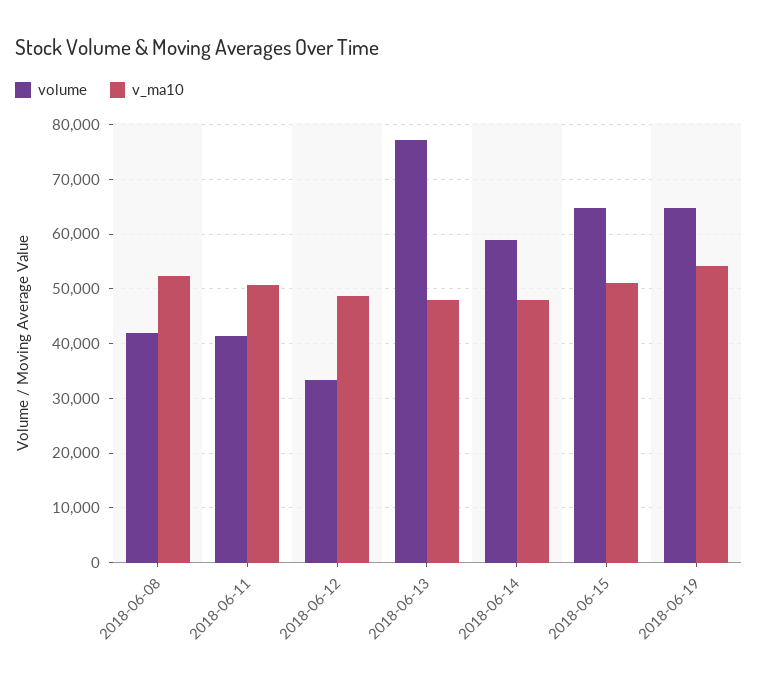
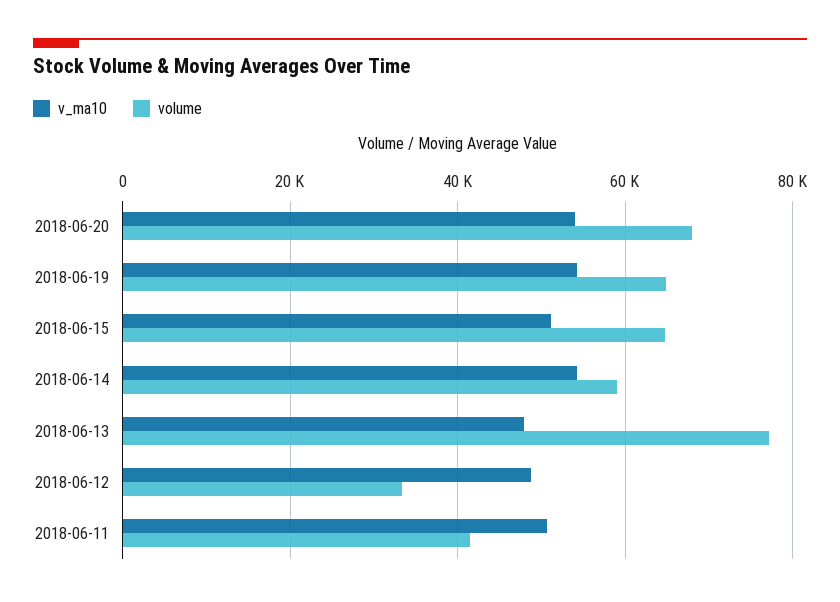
volume, 2018-06-08: 42000 -> none
v_ma10, 2018-06-08: 52000 -> none
v_ma10, 2018-06-14: 48000 -> 54000
v_ma10, 2018-06-20: none -> 54000
volume, 2018-06-20: none -> 68000

